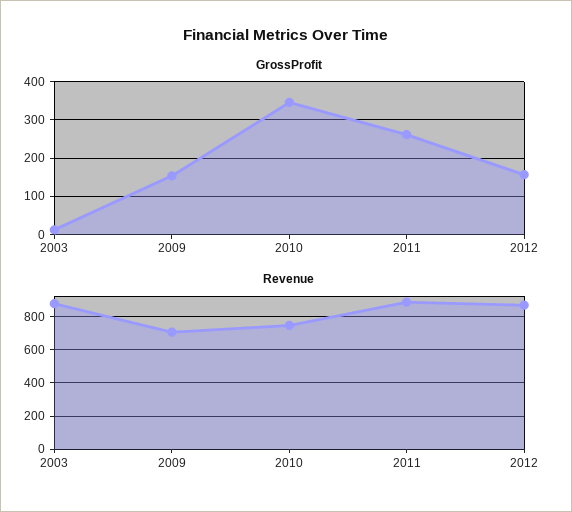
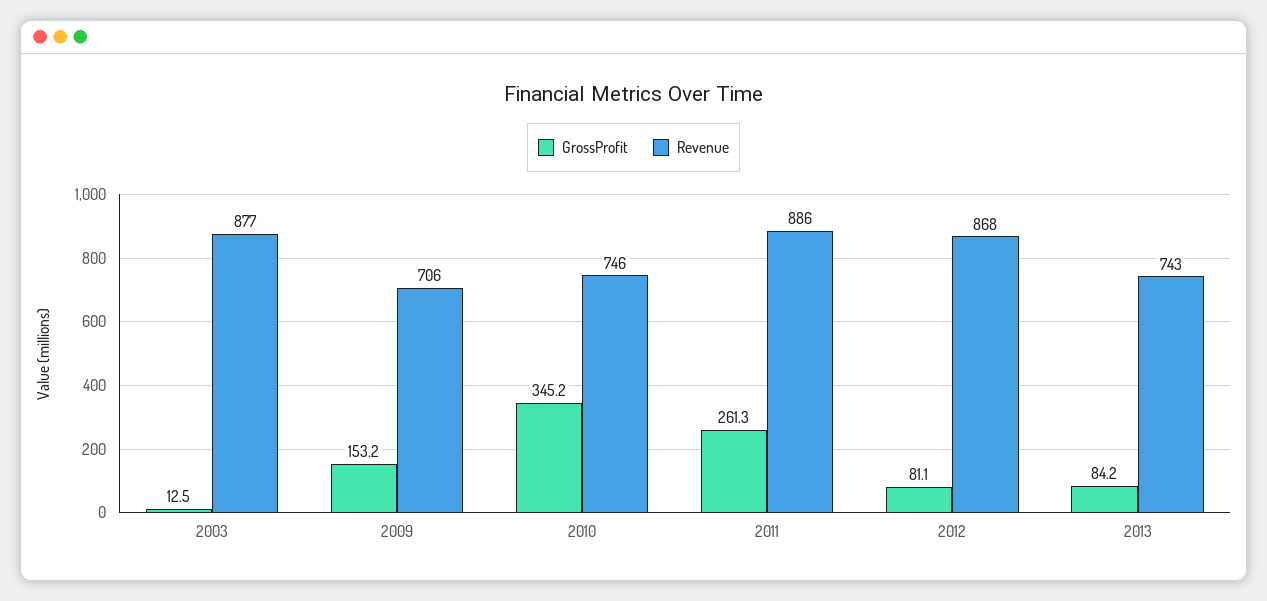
GrossProfit, 2012: 160 -> 81.1
GrossProfit, 2013: none -> 84.2
Revenue, 2013: none -> 743

